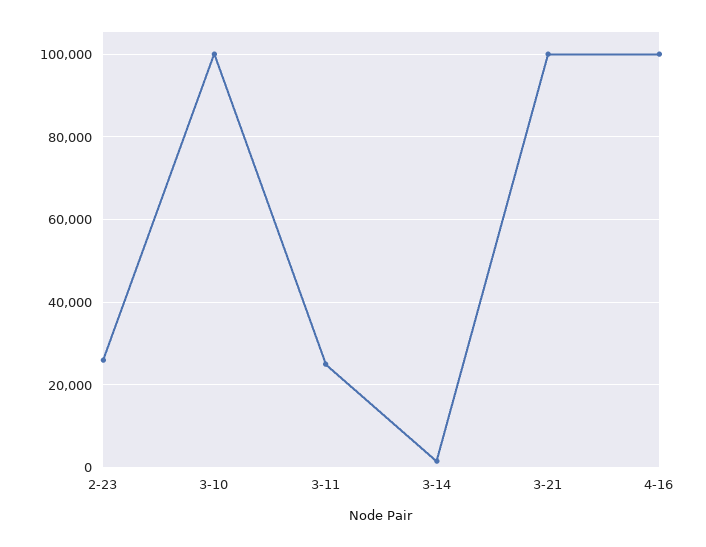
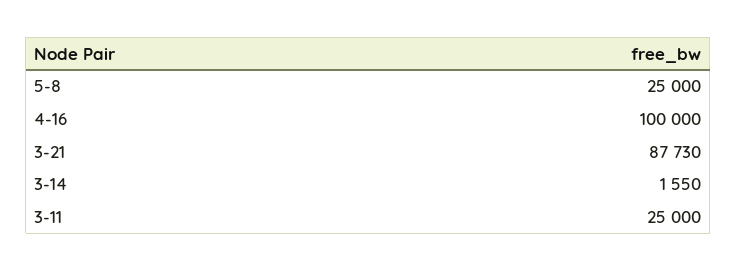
2-23: 26000 -> none
3-10: 100000 -> none
3-21: 100000 -> 87730
5-8: none -> 25000

